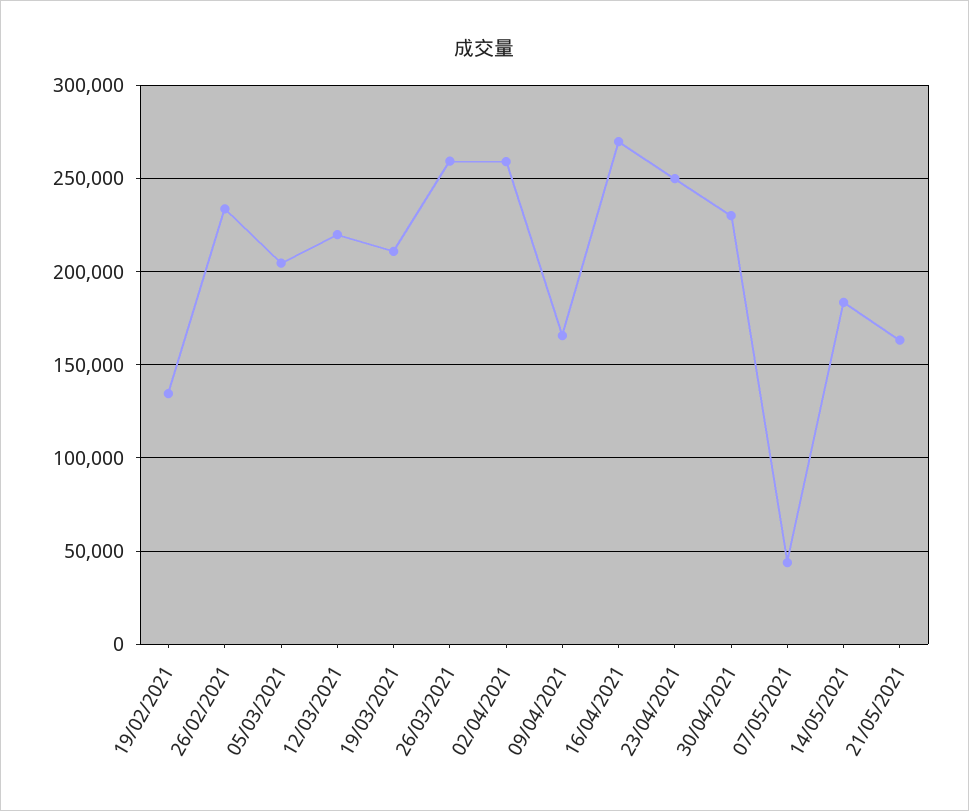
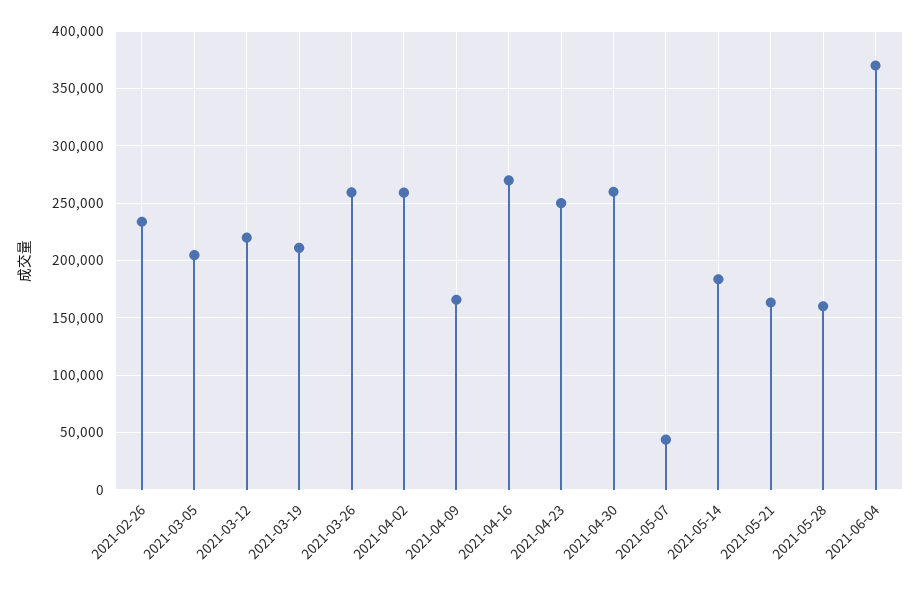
19/02/2021: 135000 -> none
30/04/2021: 230000 -> 260000
2021-05-28: none -> 160000
2021-06-04: none -> 370000

